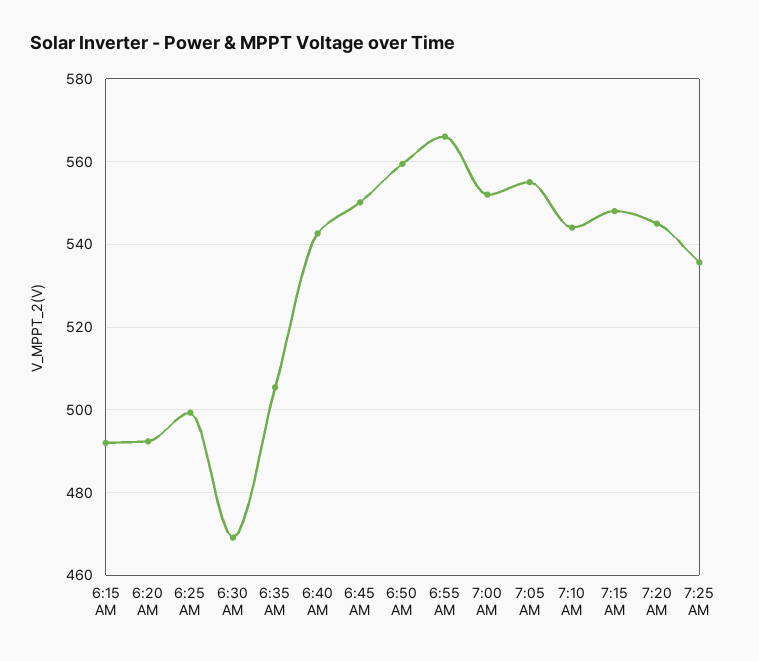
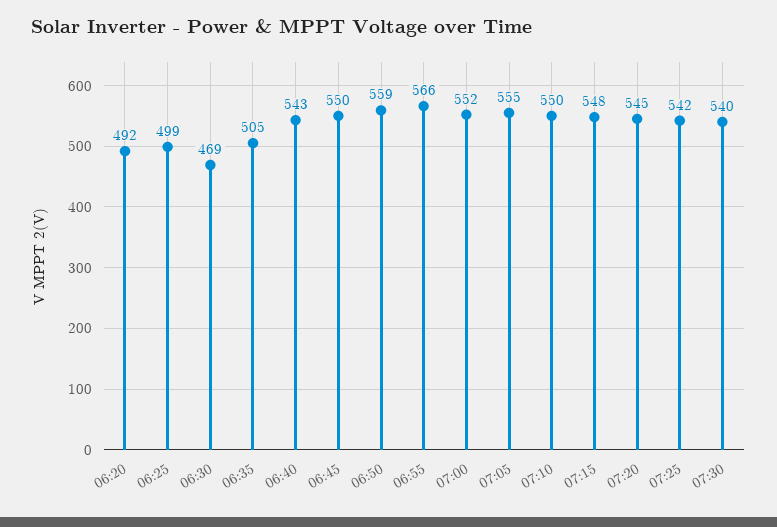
6:15 AM: 492 -> none
7:10 AM: 544 -> 550
7:25 AM: 536 -> 542
07:30: none -> 540

